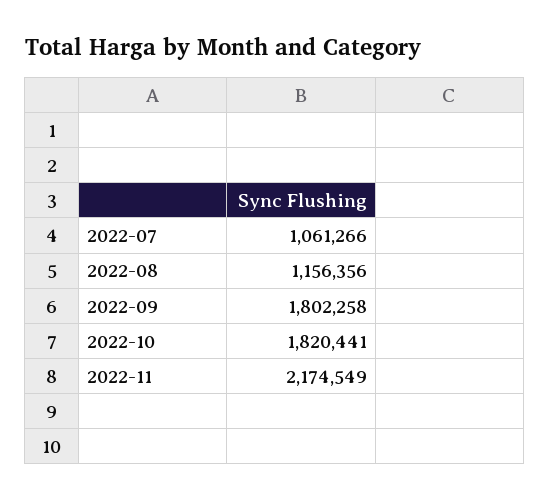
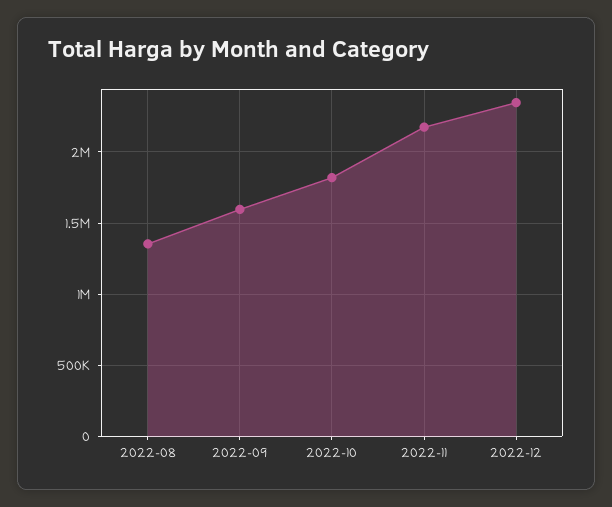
2022-07: 1061266 -> none
2022-08: 1156356 -> 1350000
2022-09: 1802258 -> 1600000
2022-12: none -> 2350000

